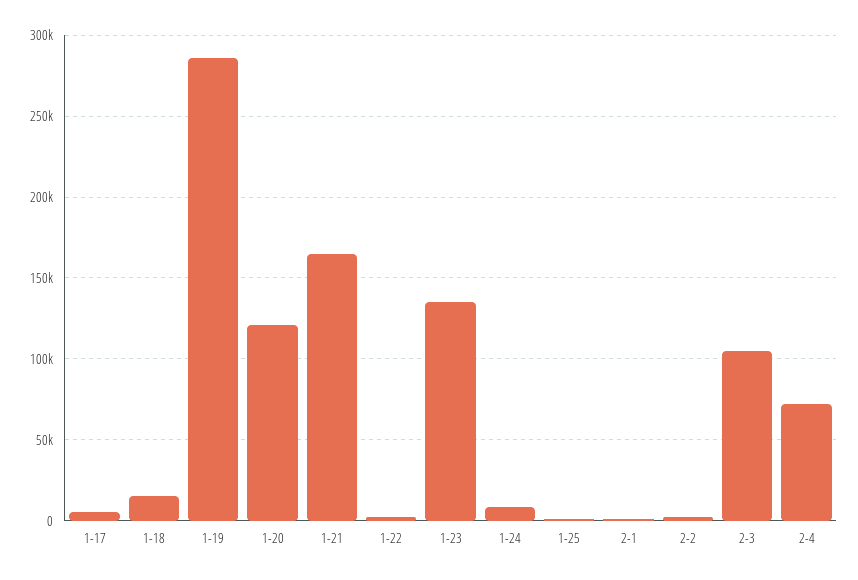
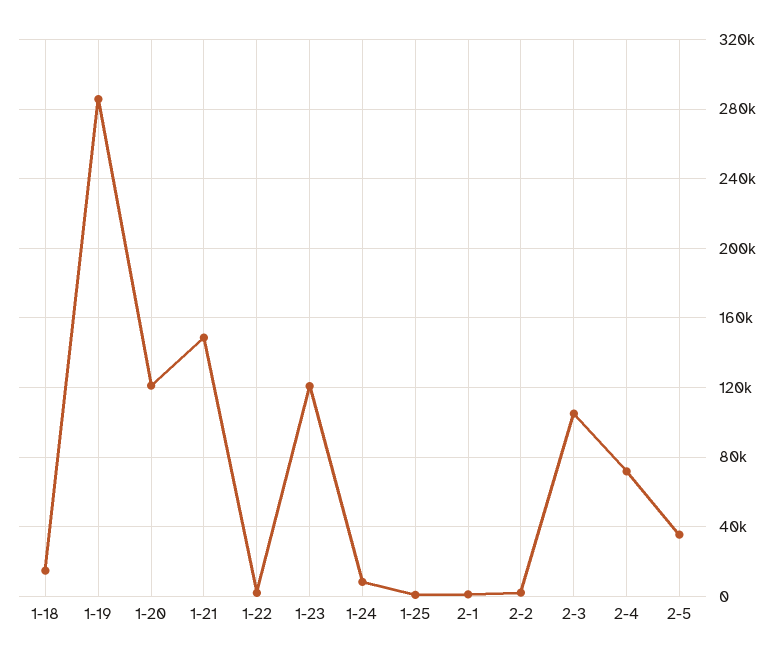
1-17: 5000 -> none
1-21: 165000 -> 150000
1-23: 135000 -> 120000
2-5: none -> 35000

